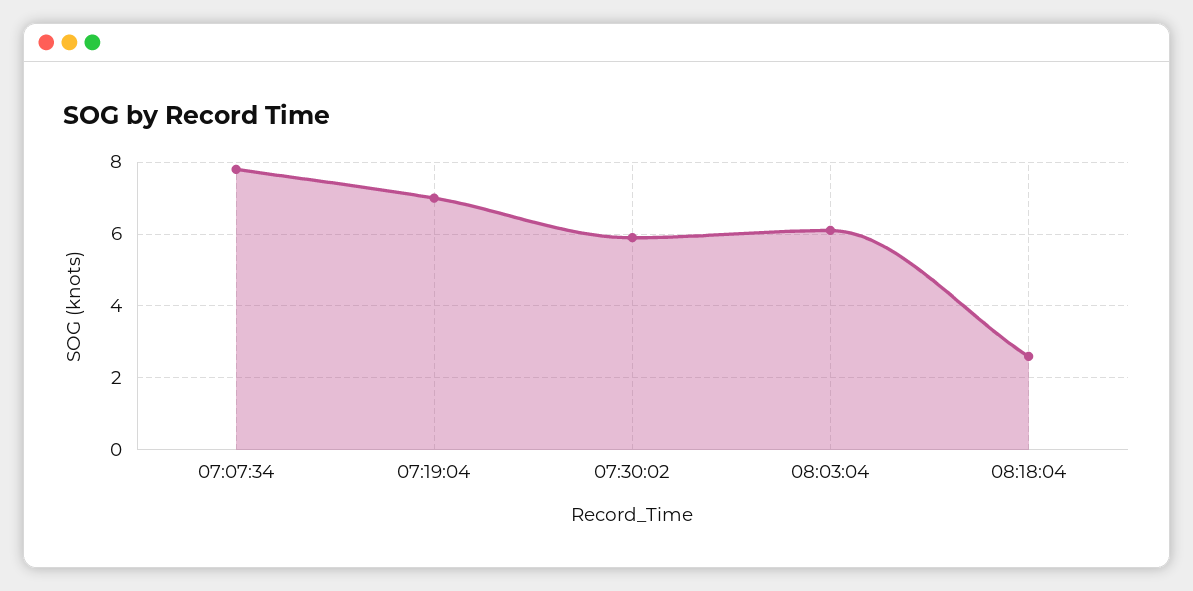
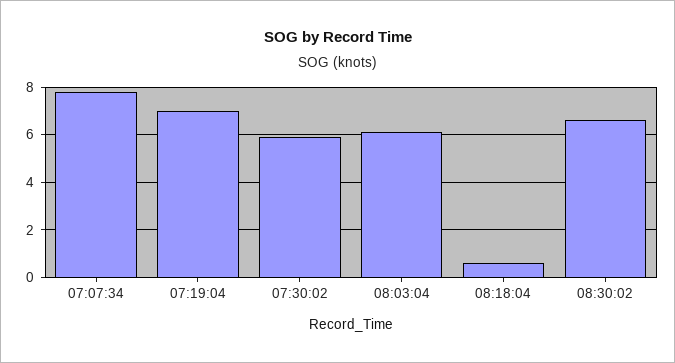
08:18:04: 2.5 -> 0.5
08:30:02: none -> 6.5

